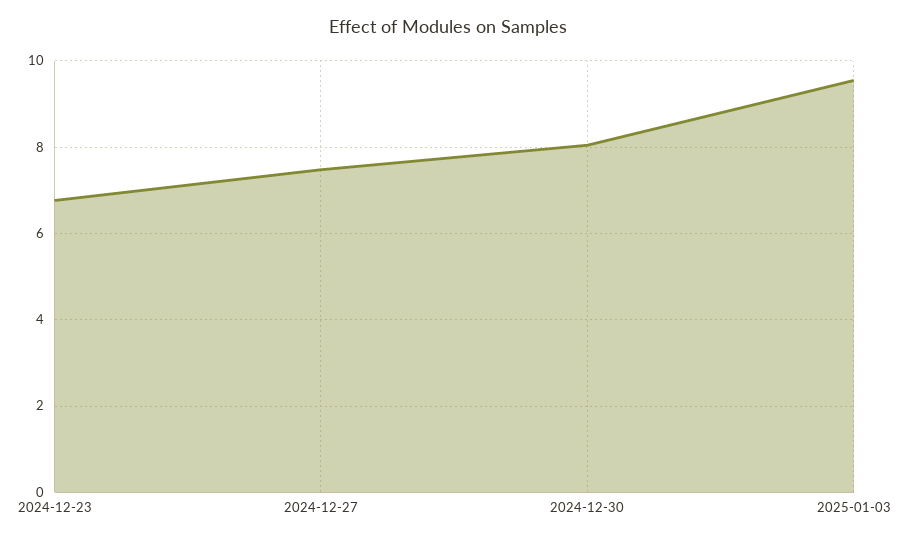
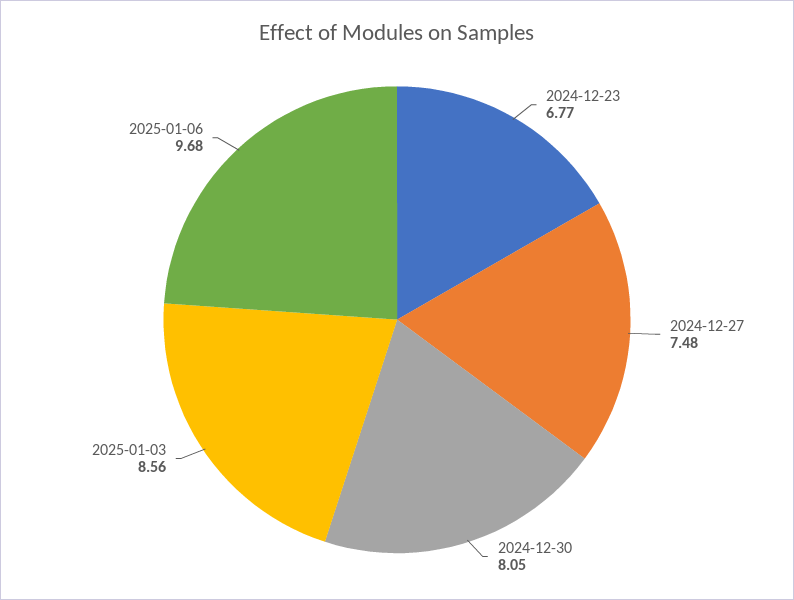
2025-01-03: 9.6 -> 8.56
2025-01-06: none -> 9.68

